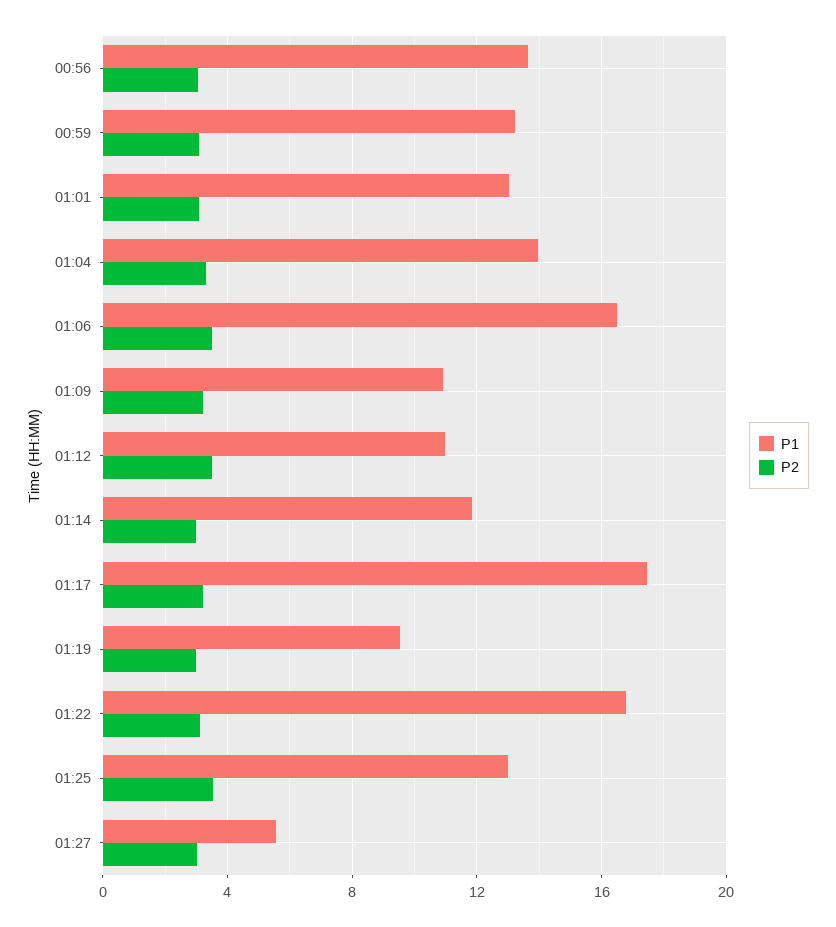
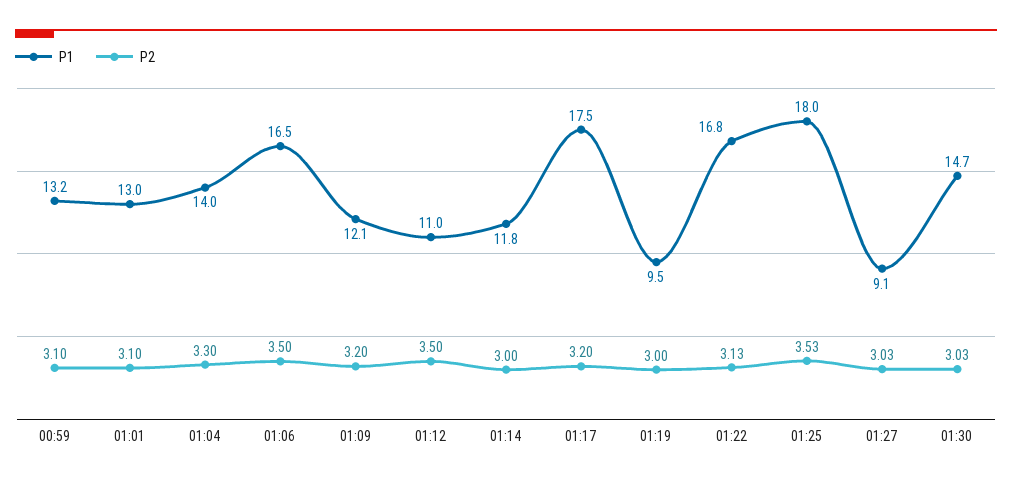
P1, 00:56: 13.5 -> none
P2, 00:56: 3 -> none
P1, 01:09: 11 -> 12.1
P1, 01:25: 13 -> 18
P1, 01:27: 5.5 -> 9.1
P1, 01:30: none -> 14.7
P2, 01:30: none -> 3.03

